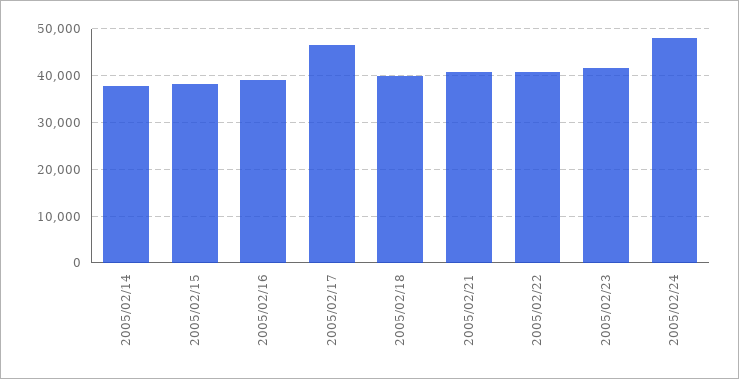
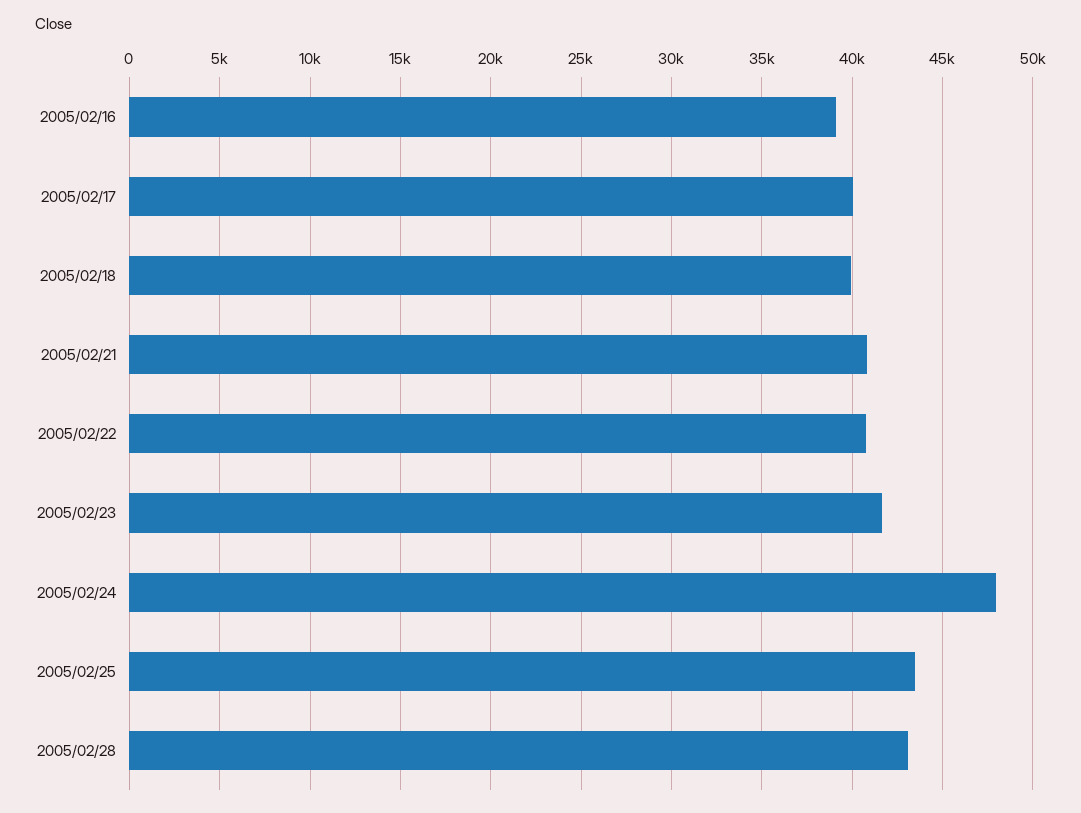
2005/02/14: 38000 -> none
2005/02/15: 38000 -> none
2005/02/17: 46000 -> 40000
2005/02/25: none -> 43500
2005/02/28: none -> 43000

